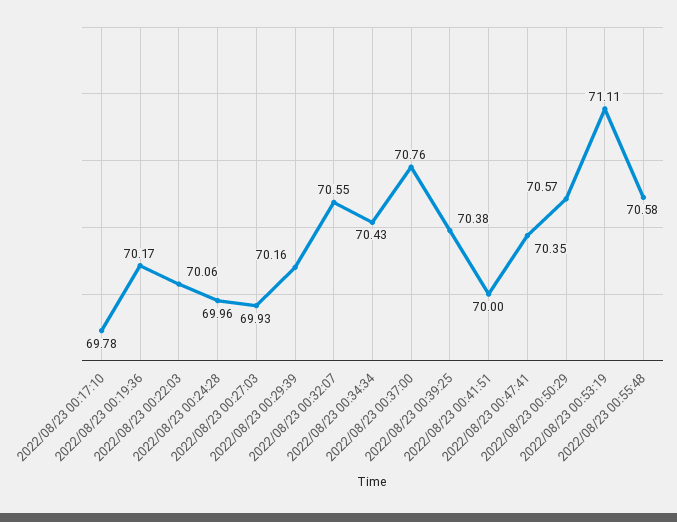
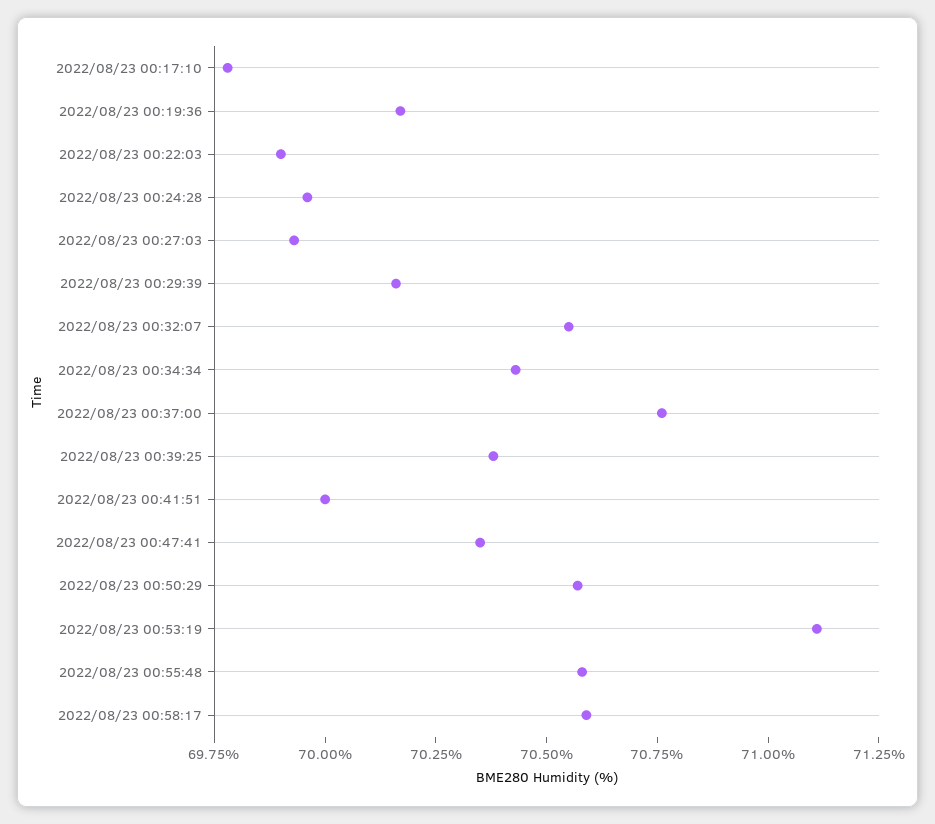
2022/08/23 00:22:03: 70.06 -> 69.9
2022/08/23 00:58:17: none -> 70.6

